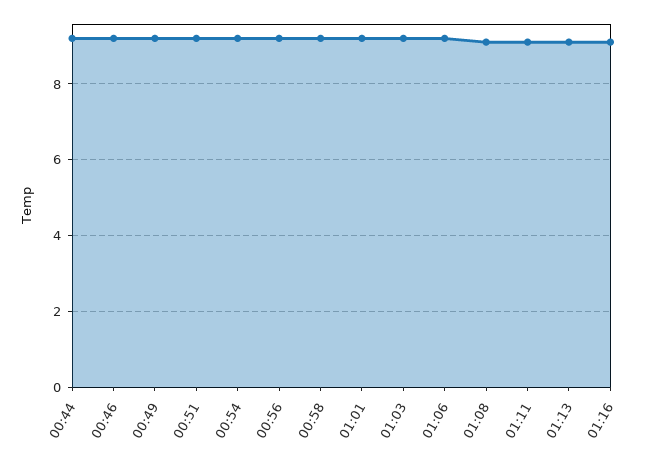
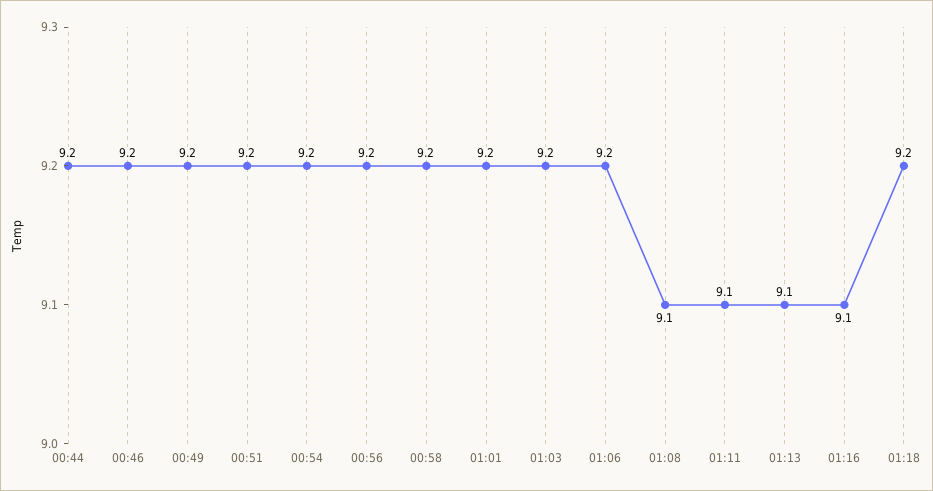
01:18: none -> 9.2

